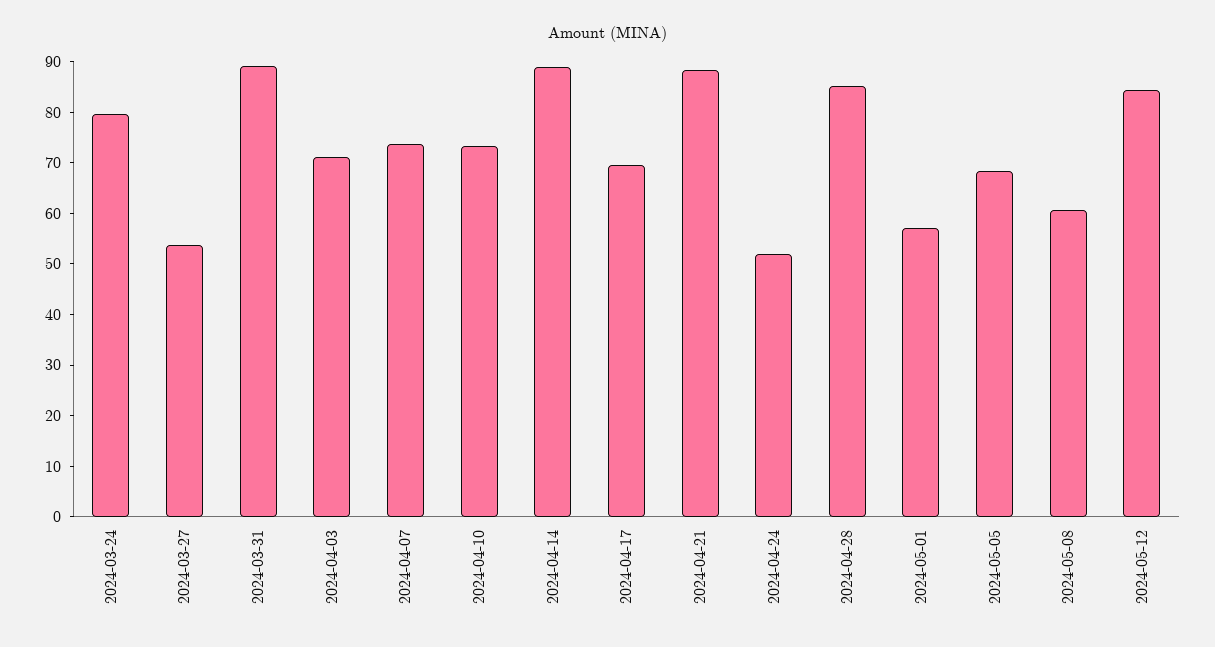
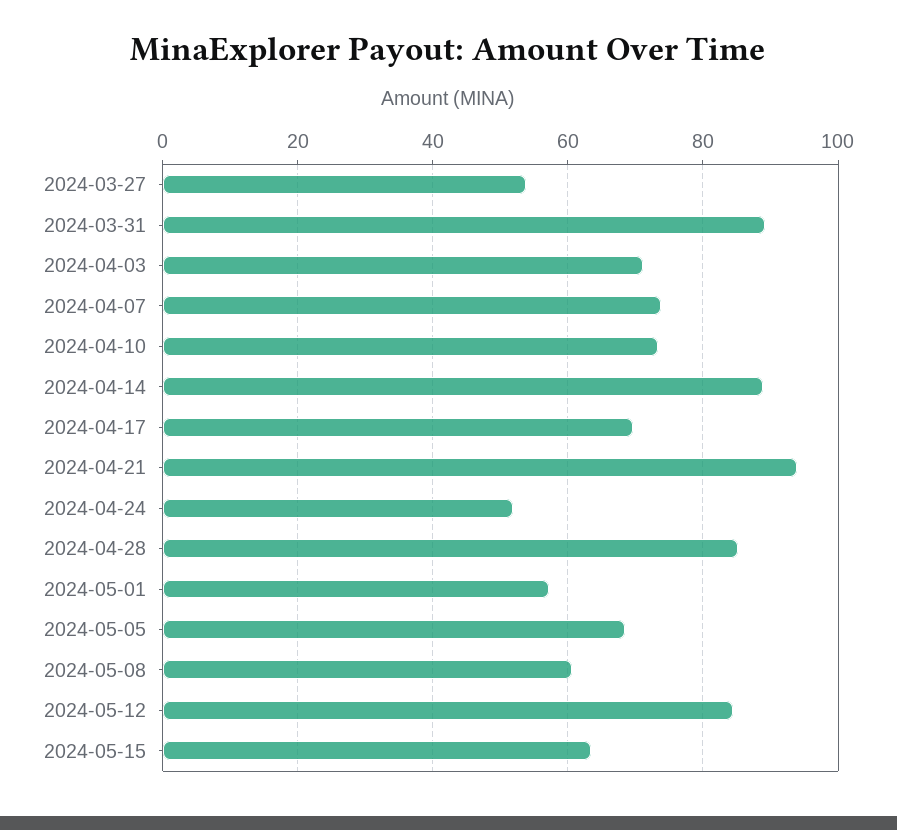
2024-03-24: 80 -> none
2024-04-21: 88 -> 94
2024-05-15: none -> 64

